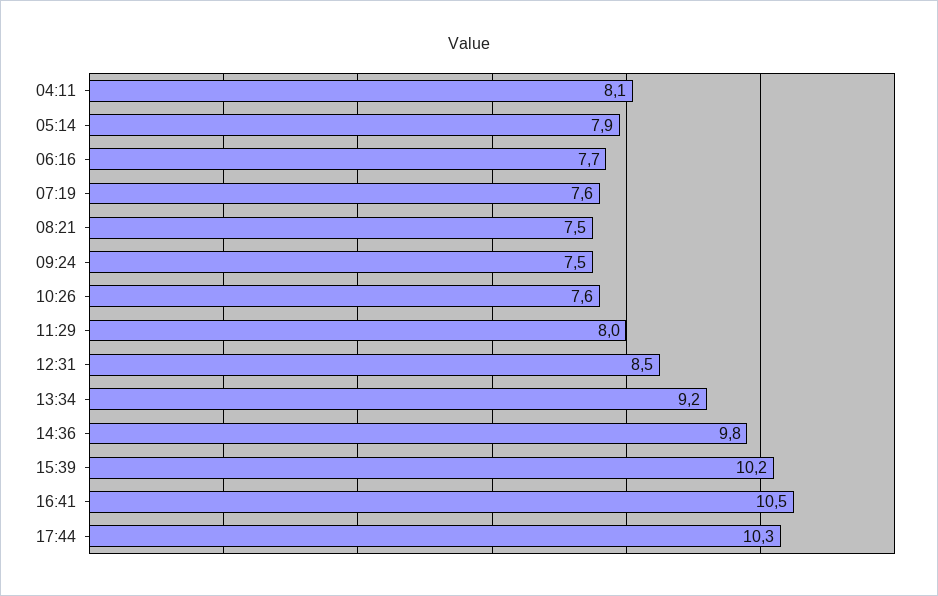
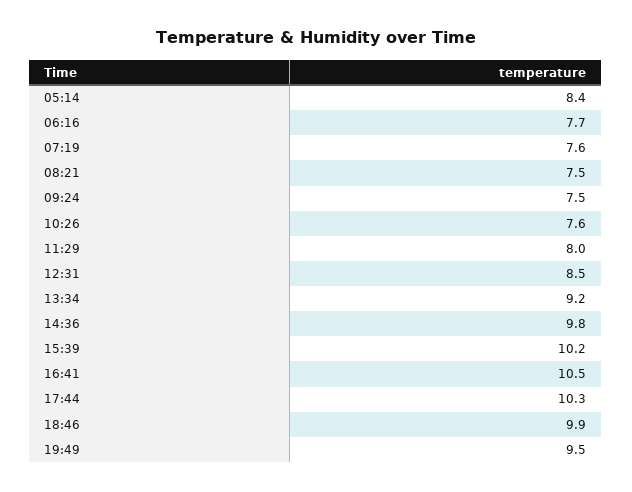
04:11: 8.1 -> none
05:14: 7.9 -> 8.4
18:46: none -> 9.9
19:49: none -> 9.5

